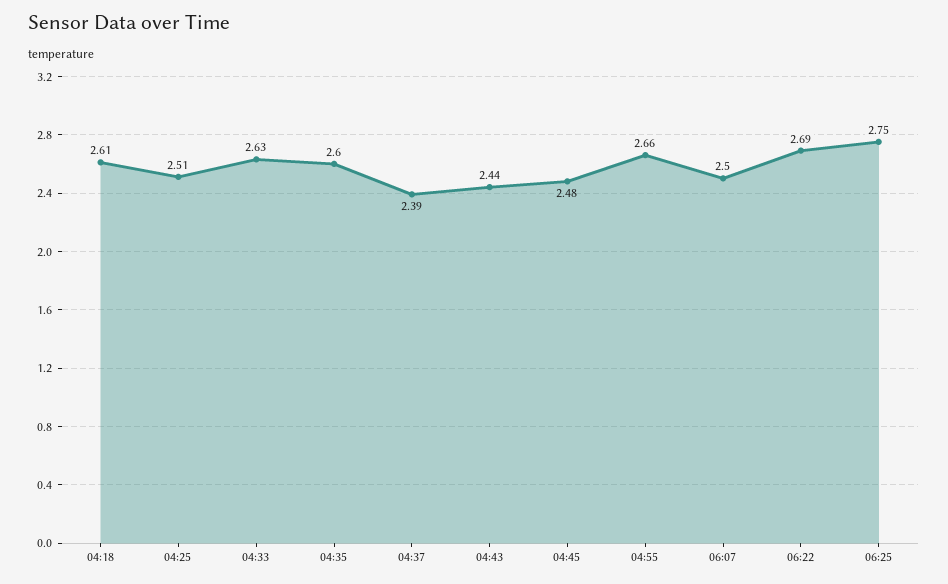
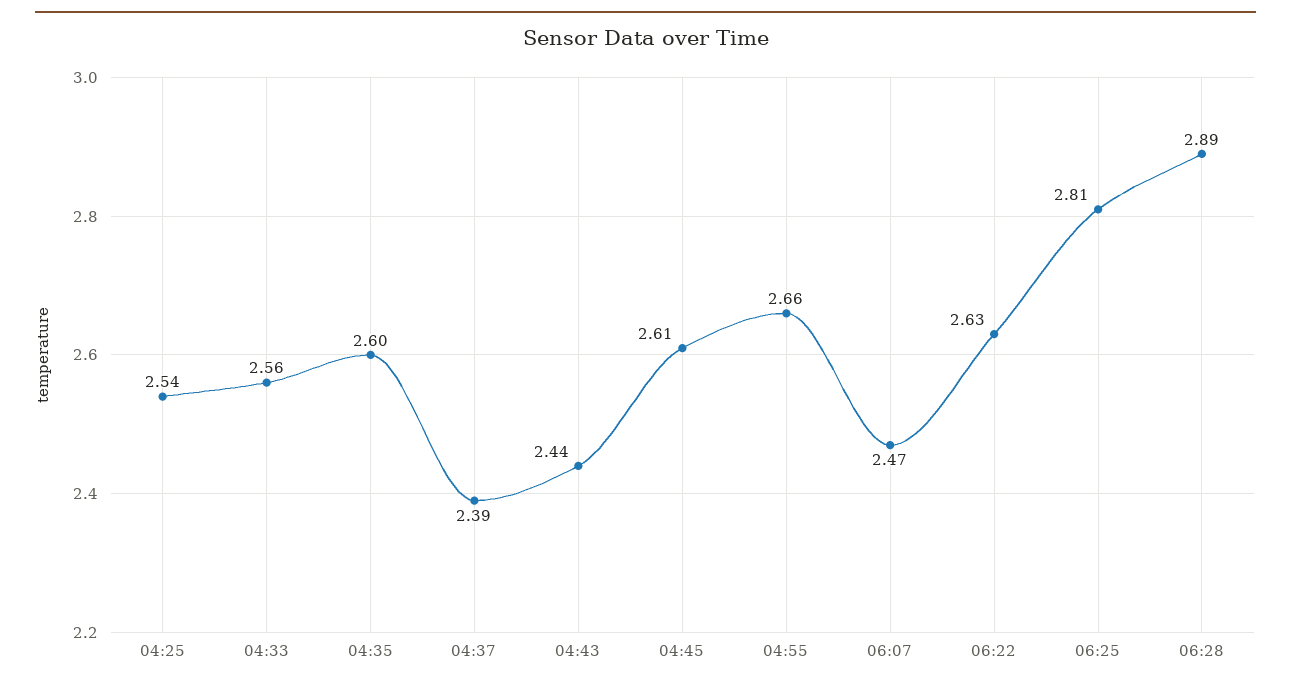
04:18: 2.61 -> none
04:25: 2.51 -> 2.54
04:33: 2.63 -> 2.56
04:45: 2.48 -> 2.61
06:07: 2.5 -> 2.47
06:22: 2.69 -> 2.63
06:25: 2.75 -> 2.81
06:28: none -> 2.89

